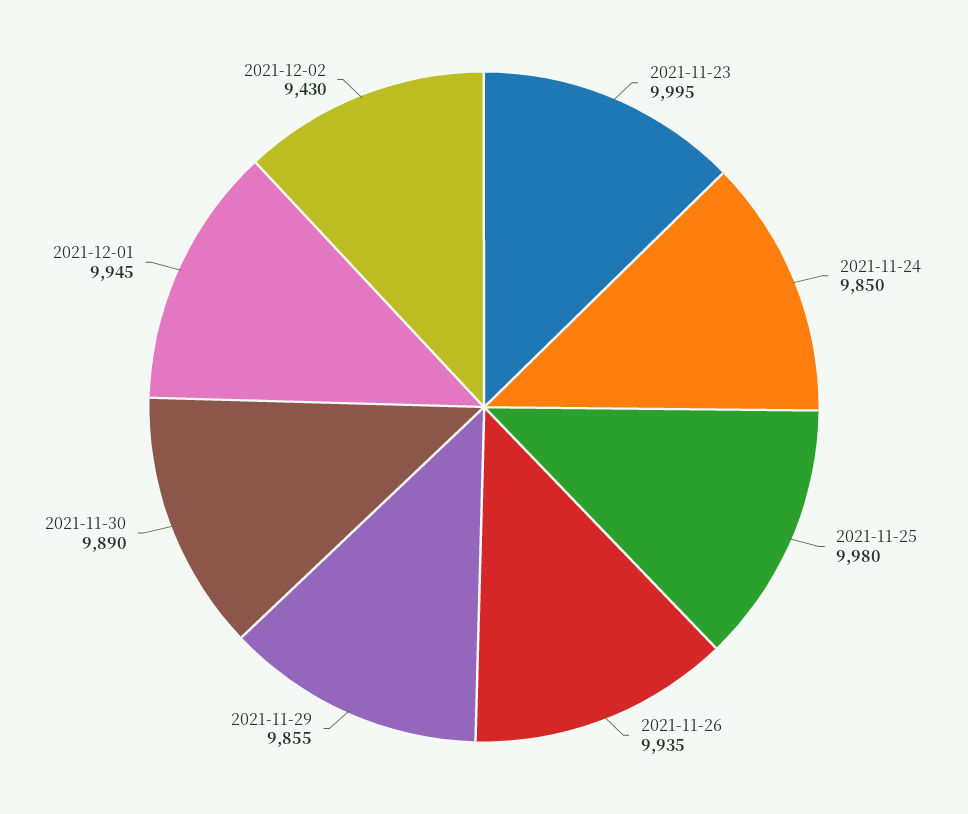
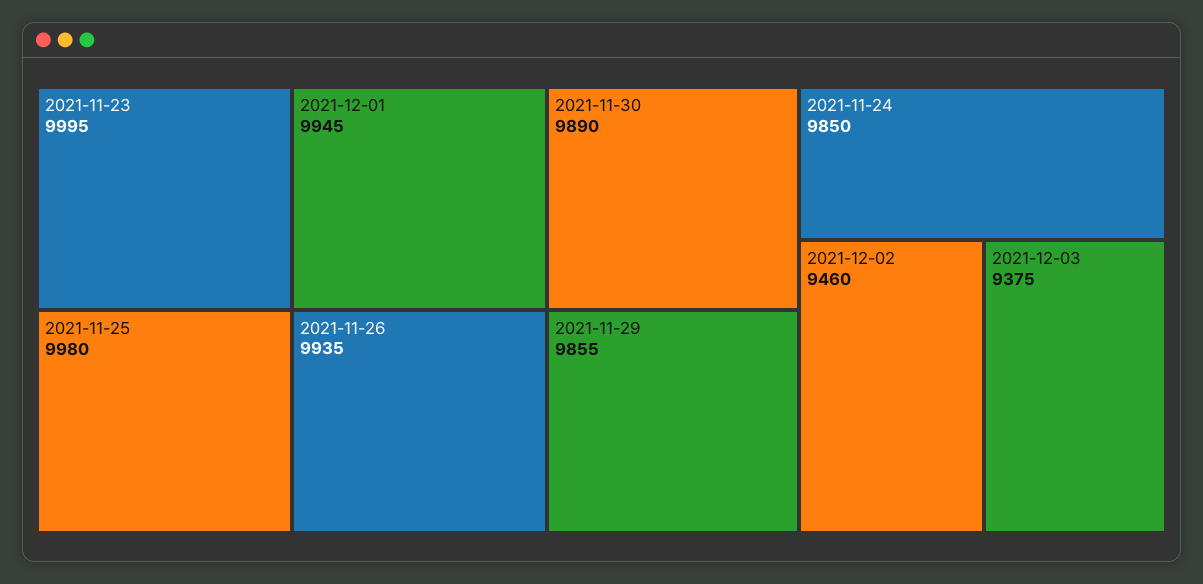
2021-12-02: 9430 -> 9460
2021-12-03: none -> 9375

